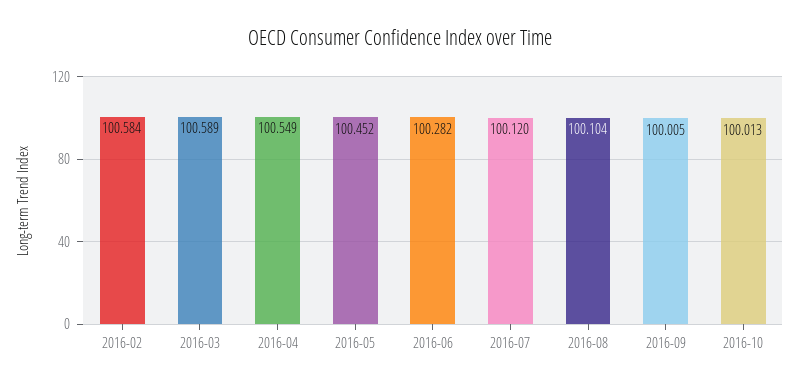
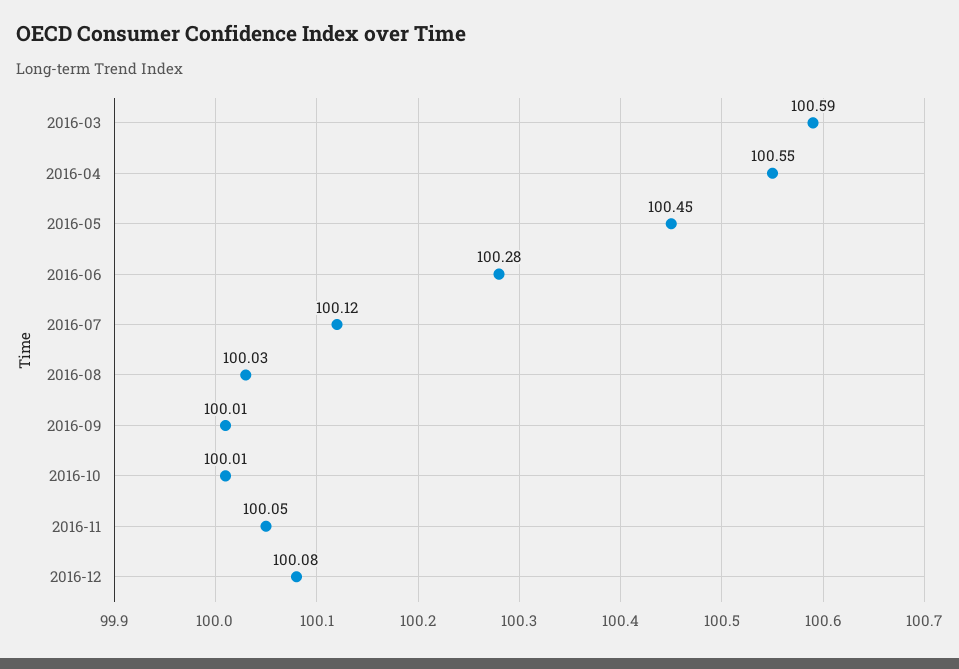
2016-02: 100.584 -> none
2016-08: 100.104 -> 100.03
2016-11: none -> 100.05
2016-12: none -> 100.08

